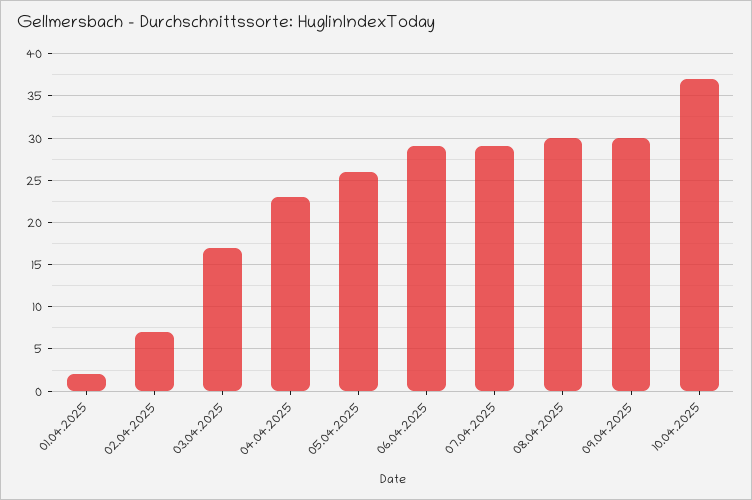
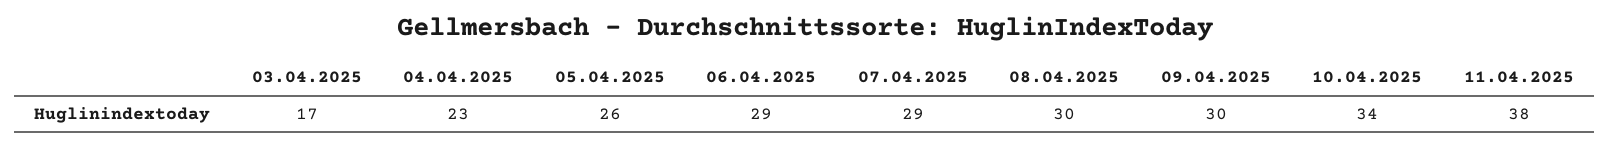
01.04.2025: 2 -> none
02.04.2025: 7 -> none
10.04.2025: 37 -> 34
11.04.2025: none -> 38

